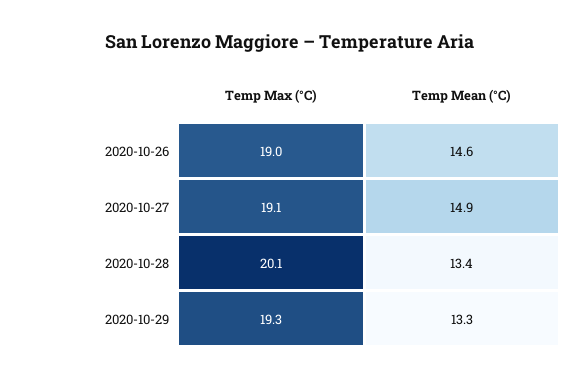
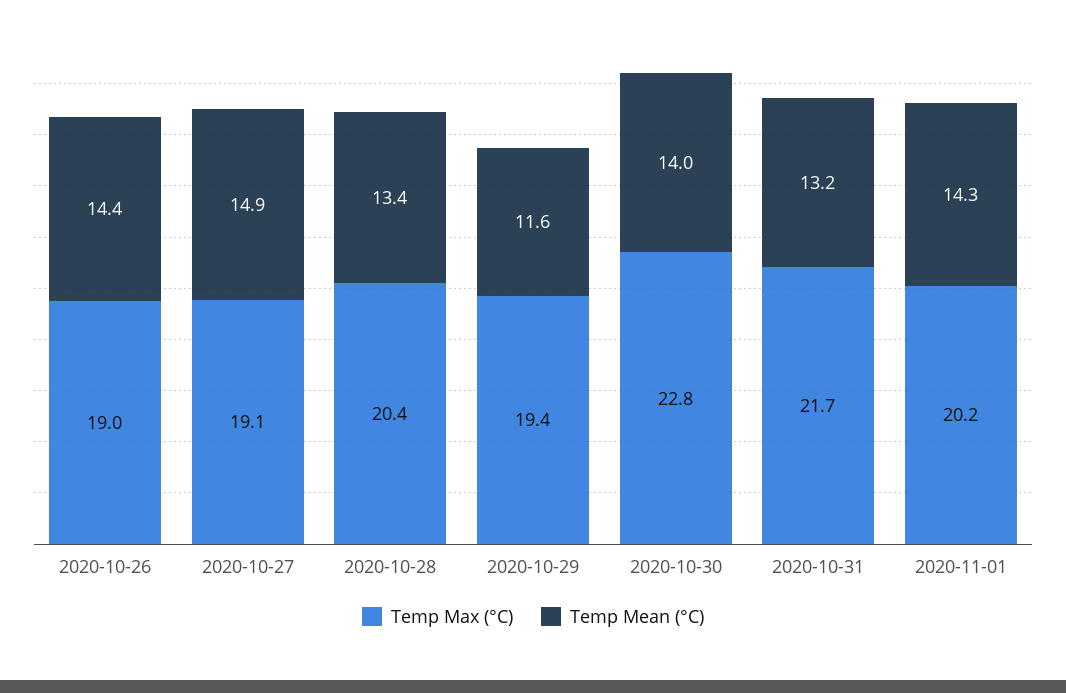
Temp Mean (°C), 2020-10-26: 14.6 -> 14.4
Temp Max (°C), 2020-10-28: 20.1 -> 20.4
Temp Max (°C), 2020-10-29: 19.3 -> 19.4
Temp Mean (°C), 2020-10-29: 13.3 -> 11.6
Temp Max (°C), 2020-10-30: none -> 22.8
Temp Mean (°C), 2020-10-30: none -> 14
Temp Max (°C), 2020-10-31: none -> 21.7
Temp Mean (°C), 2020-10-31: none -> 13.2
Temp Max (°C), 2020-11-01: none -> 20.2
Temp Mean (°C), 2020-11-01: none -> 14.3

